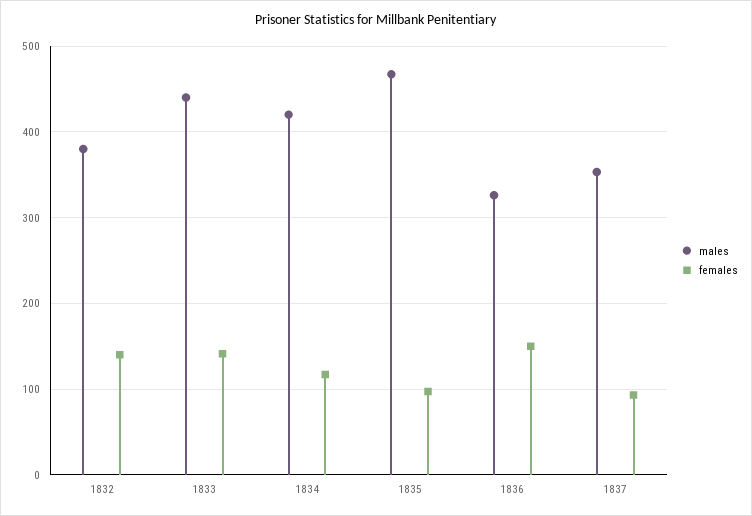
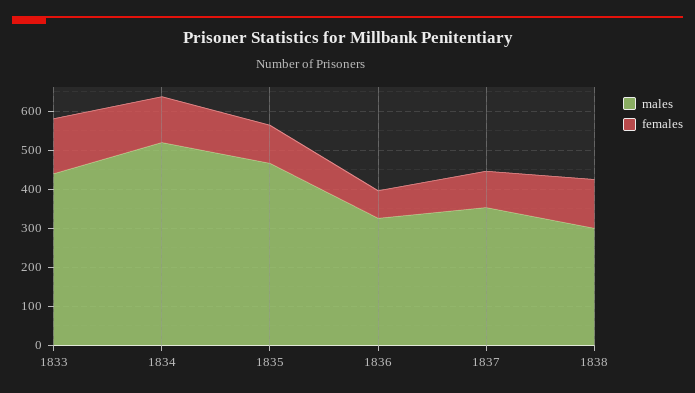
males, 1832: 380 -> none
females, 1832: 140 -> none
males, 1834: 420 -> 525
females, 1836: 150 -> 75
males, 1838: none -> 300
females, 1838: none -> 125

